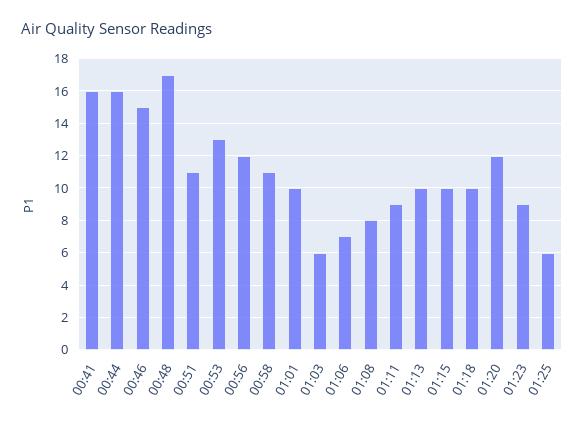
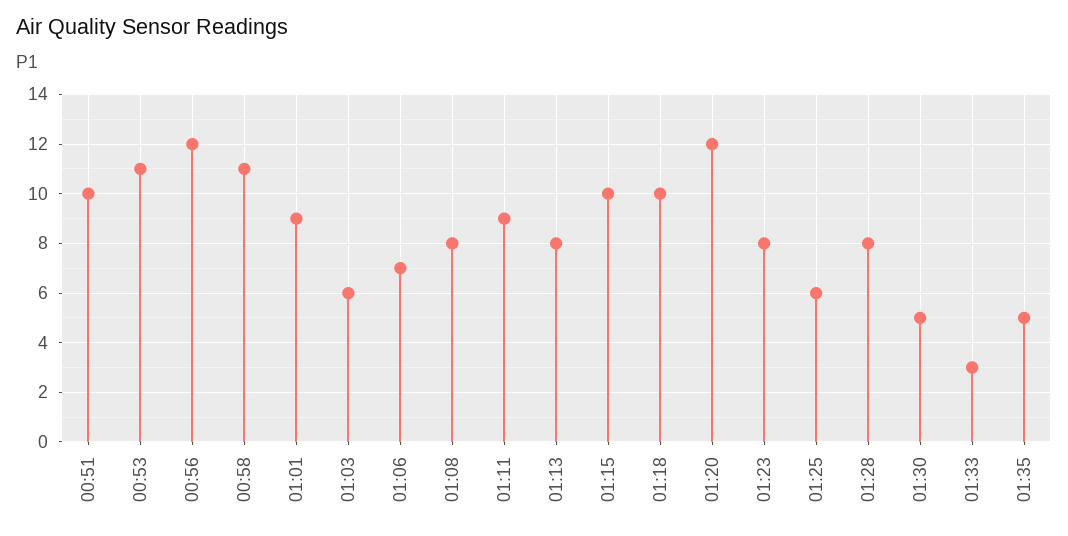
00:41: 16 -> none
00:44: 16 -> none
00:46: 15 -> none
00:48: 17 -> none
00:51: 11 -> 10
00:53: 13 -> 11
01:01: 10 -> 9
01:13: 10 -> 8
01:23: 9 -> 8
01:28: none -> 8
01:30: none -> 5
01:33: none -> 3
01:35: none -> 5

